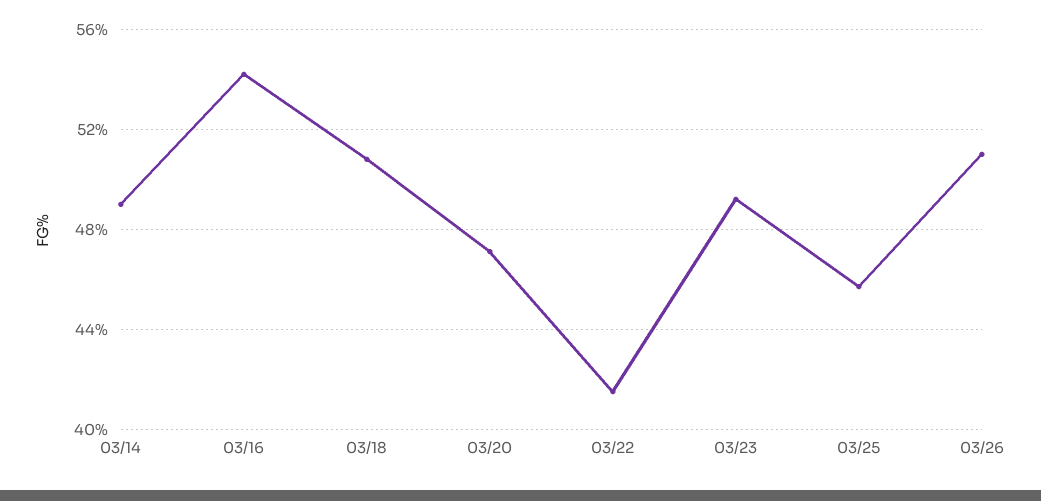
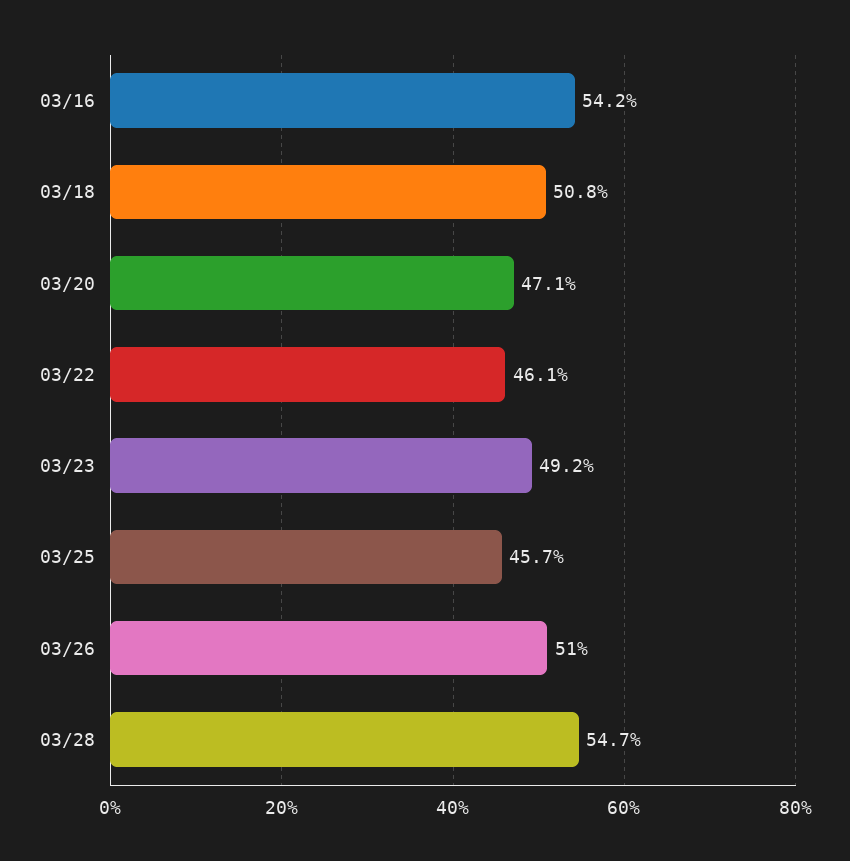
03/14: 49 -> none
03/22: 41.5 -> 46.1
03/28: none -> 54.7

